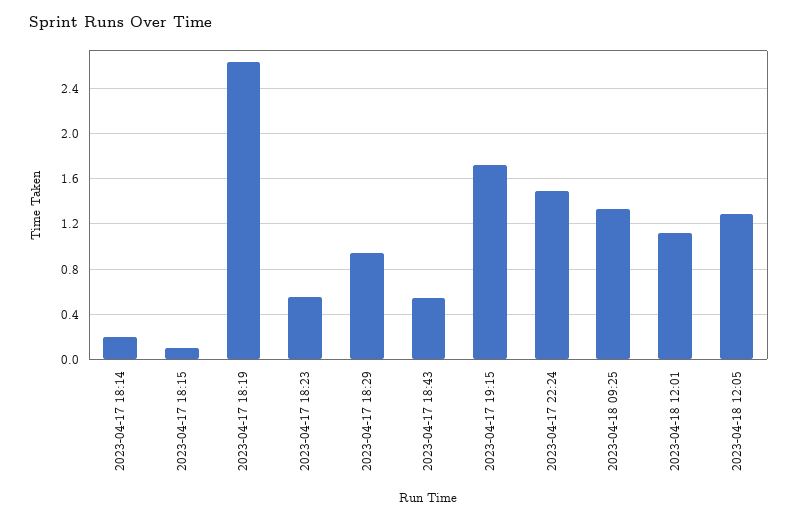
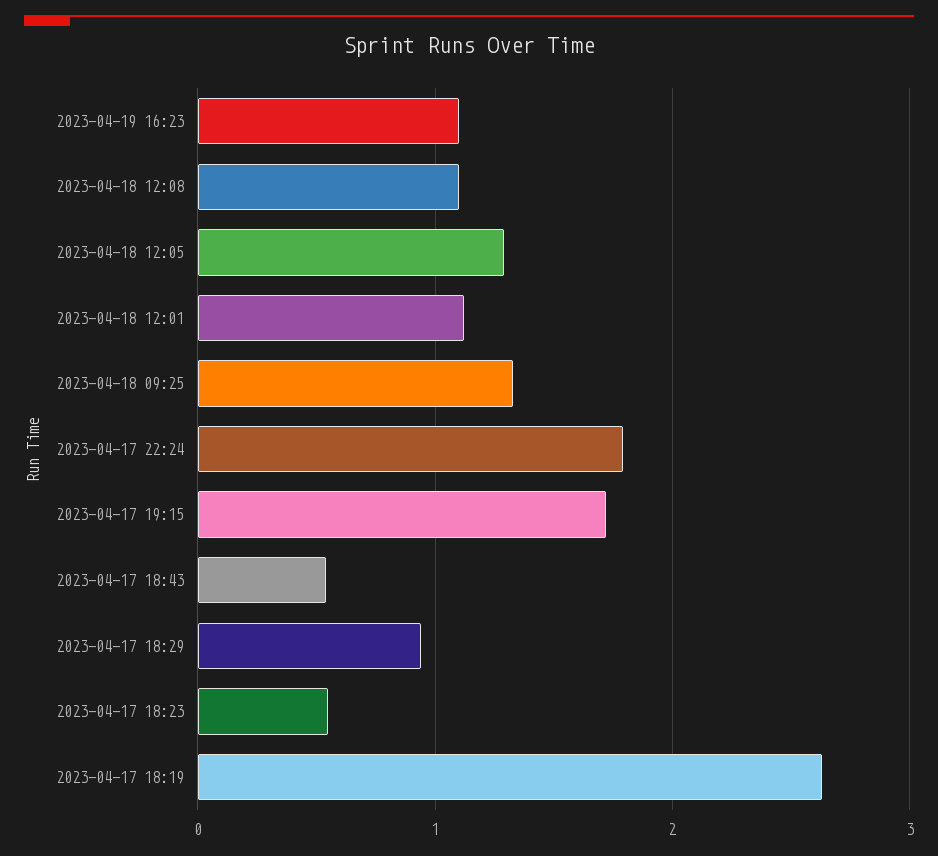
2023-04-17 18:14: 0.2 -> none
2023-04-17 18:15: 0.1 -> none
2023-04-17 22:24: 1.5 -> 1.8
2023-04-19 16:23: none -> 1.1
2023-04-18 12:08: none -> 1.1

